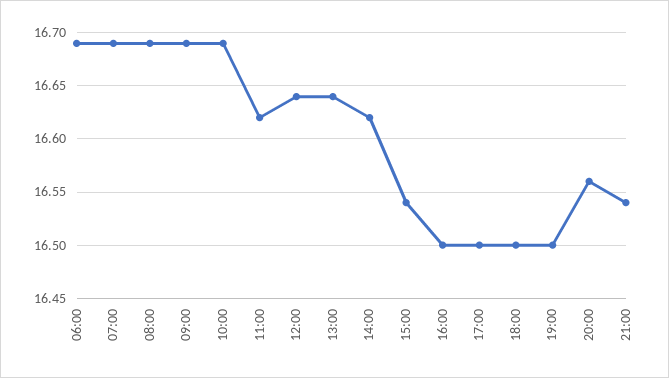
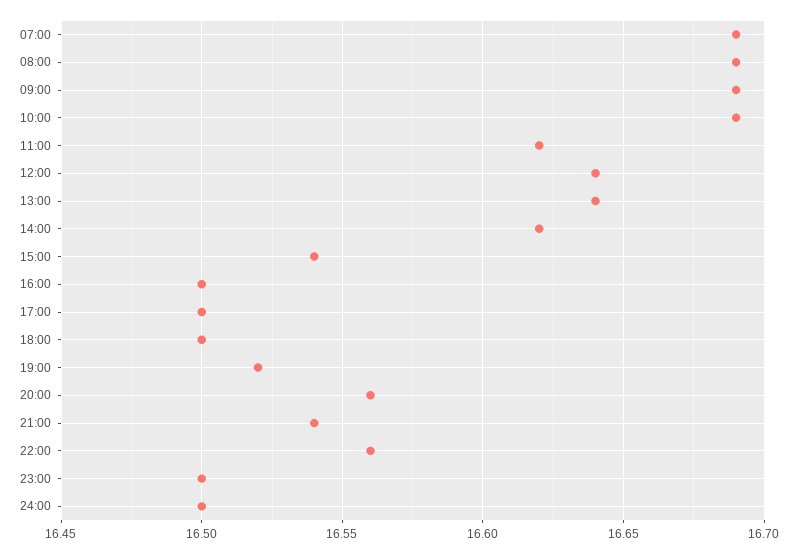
06:00: 16.69 -> none
19:00: 16.5 -> 16.52
22:00: none -> 16.56
23:00: none -> 16.5
24:00: none -> 16.5

